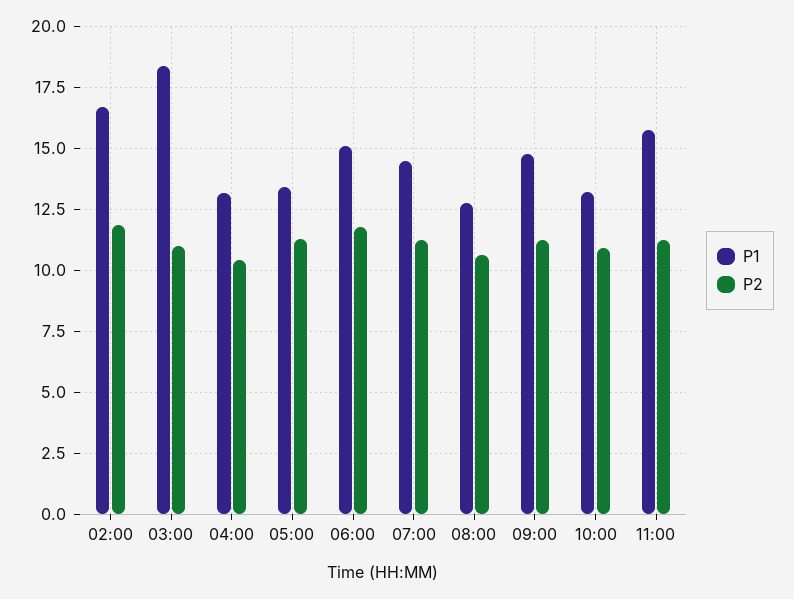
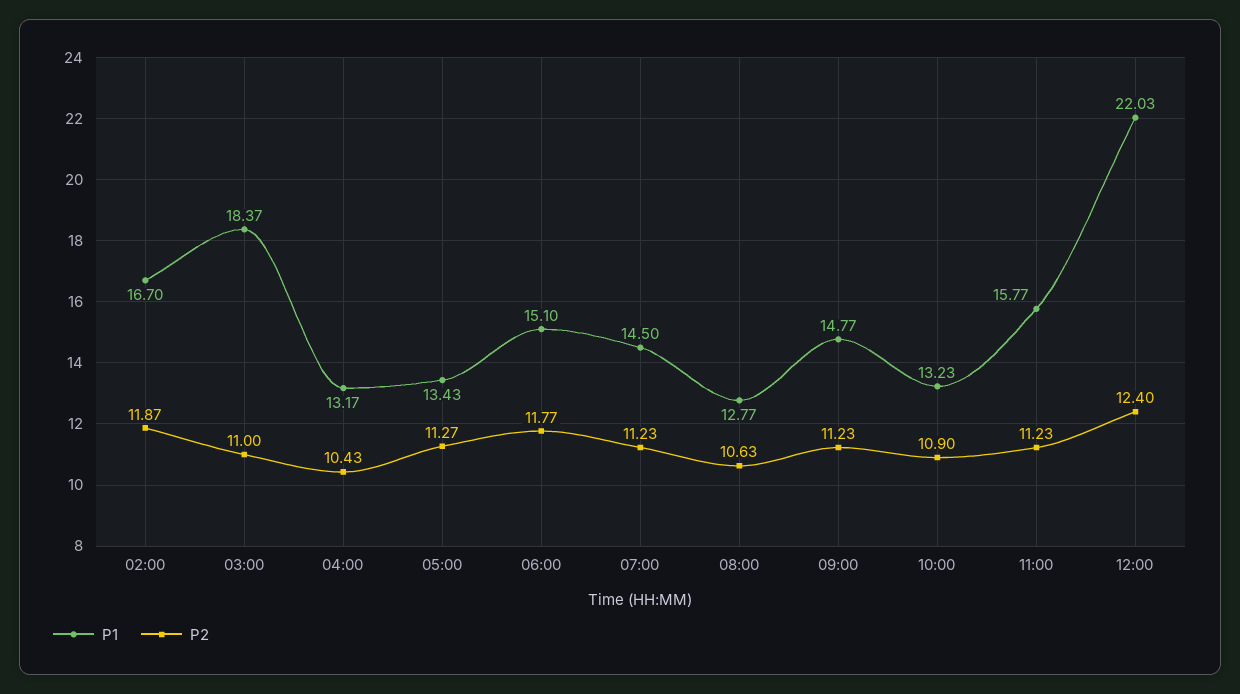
P1, 12:00: none -> 22.03
P2, 12:00: none -> 12.4

